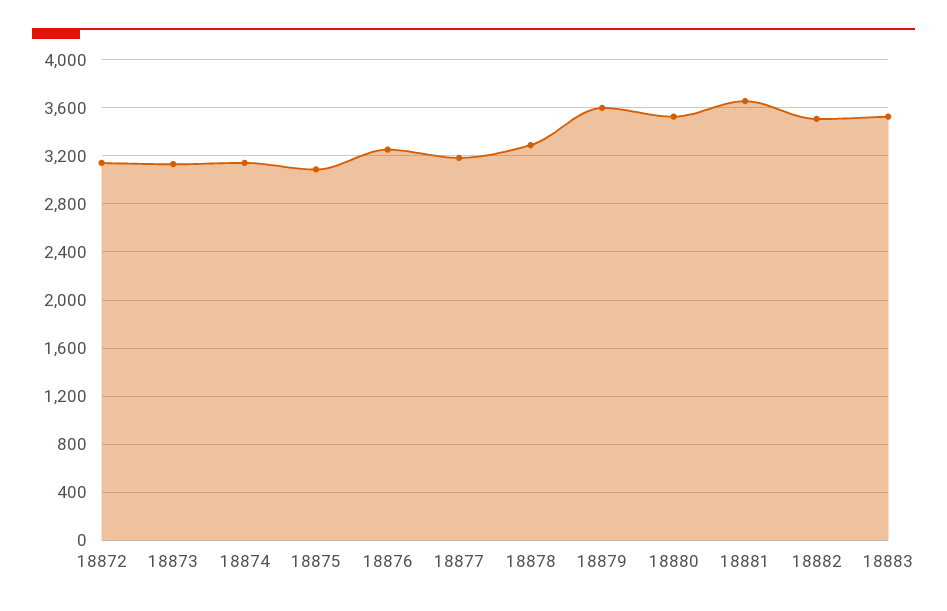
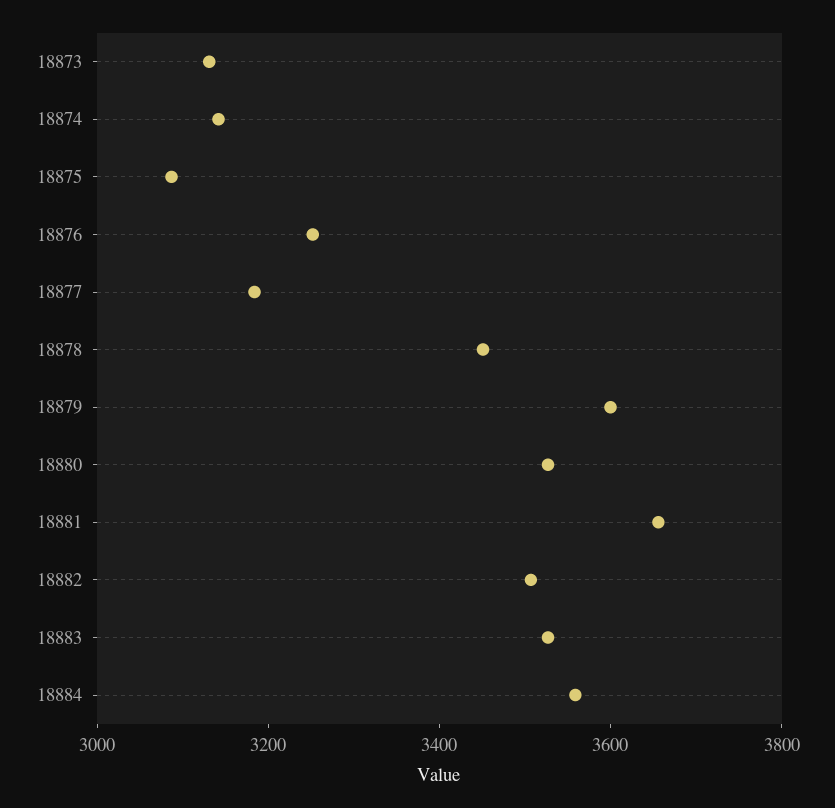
18872: 3150 -> none
18878: 3300 -> 3450
18884: none -> 3550

